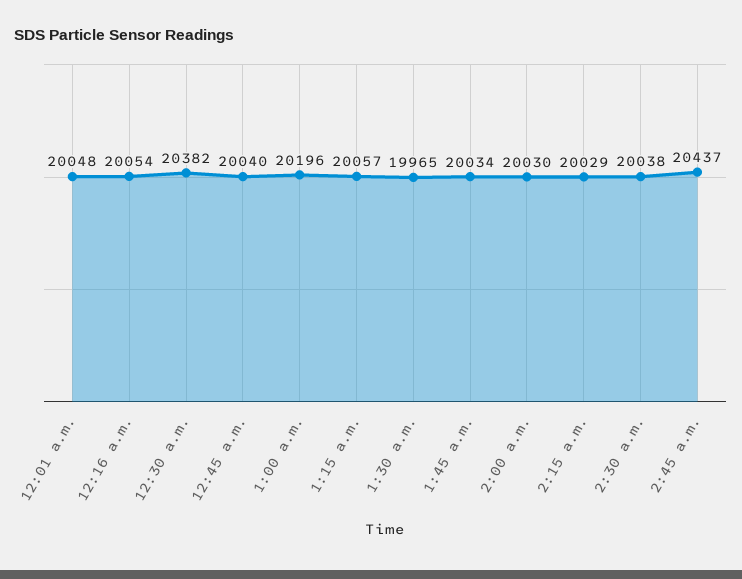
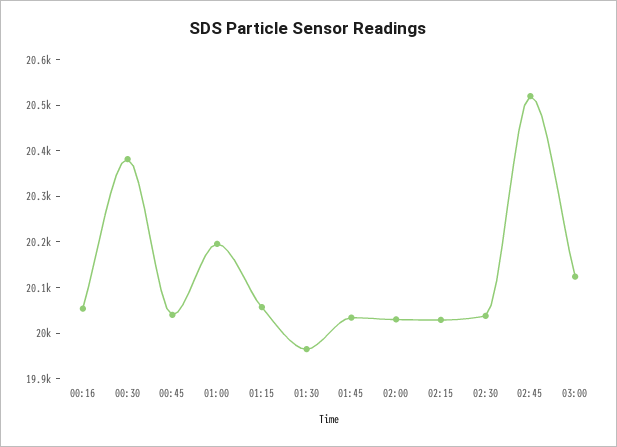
12:01 a.m.: 20048 -> none
2:45 a.m.: 20437 -> 20520
03:00: none -> 20120

